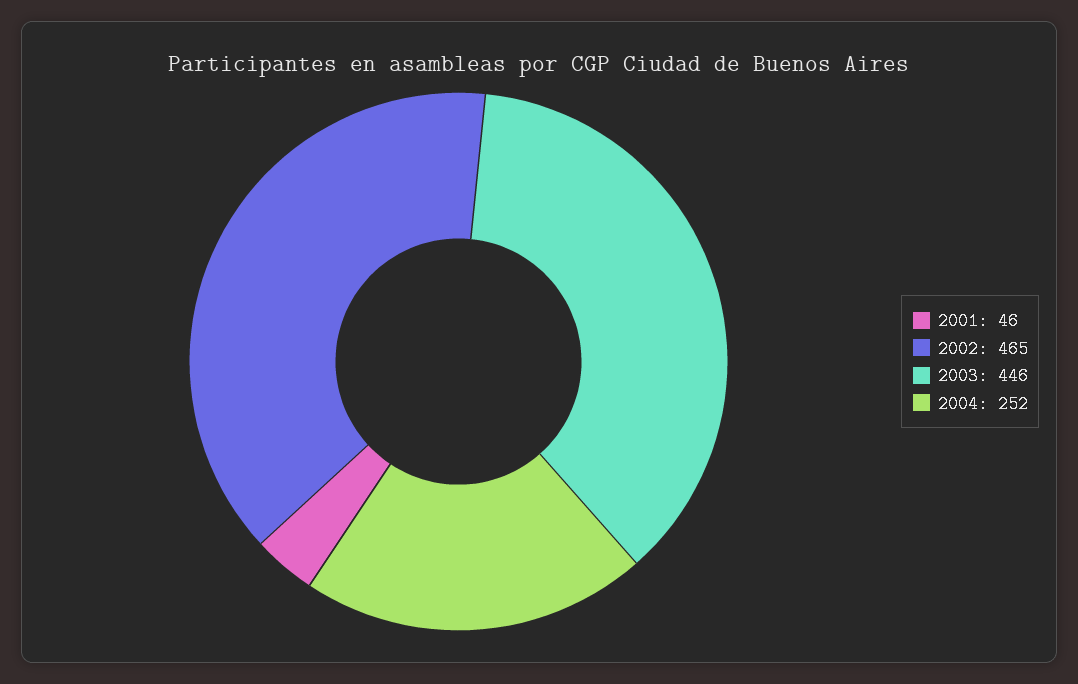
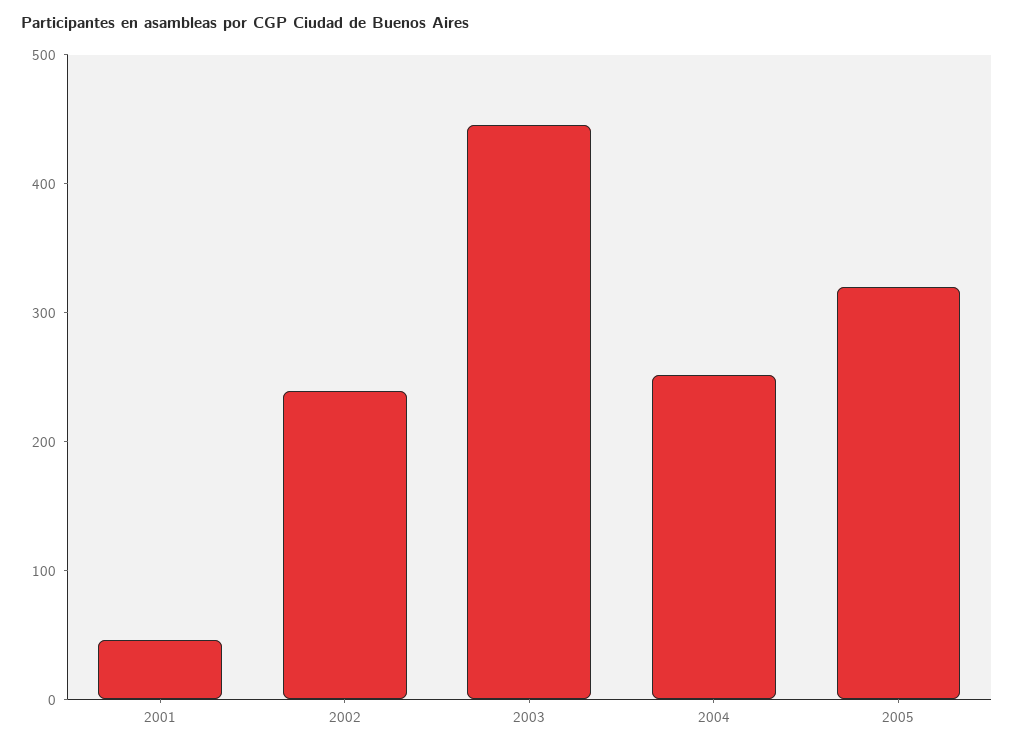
2002: 465 -> 240
2005: none -> 320

